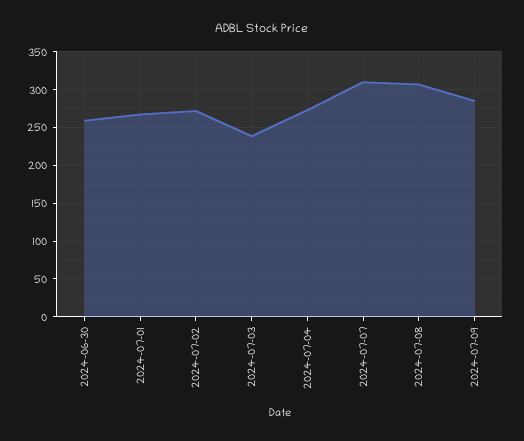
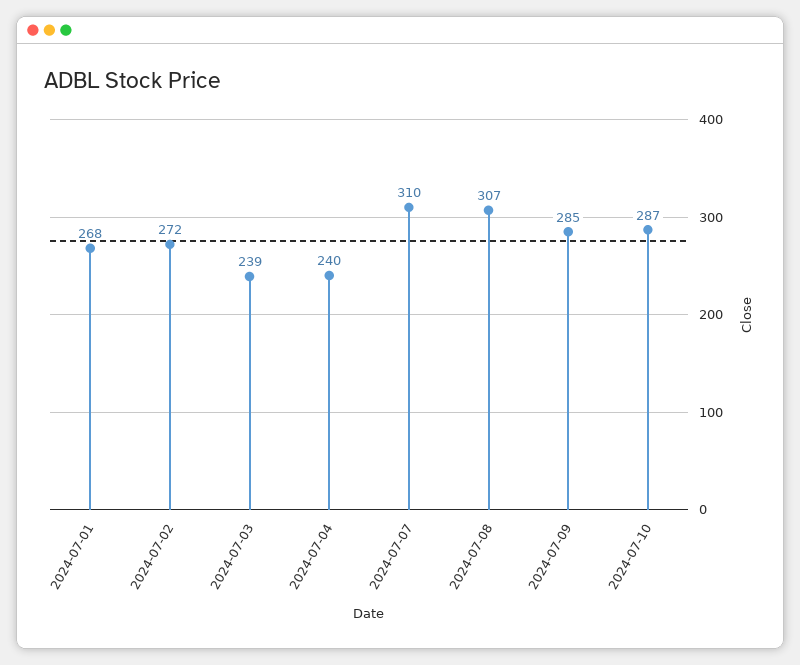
2024-06-30: 260 -> none
2024-07-04: 270 -> 240
2024-07-10: none -> 287

